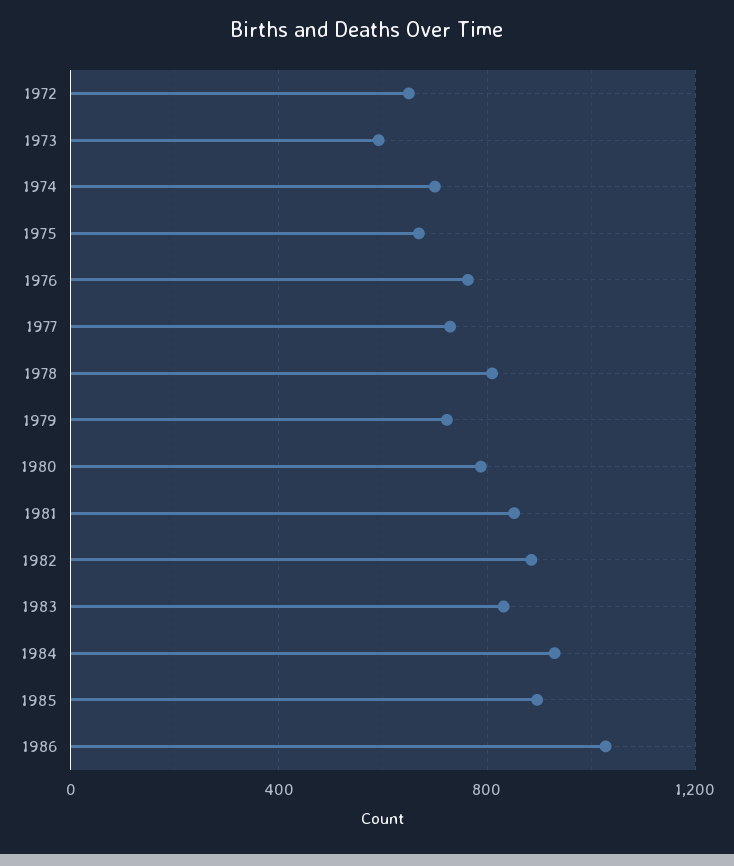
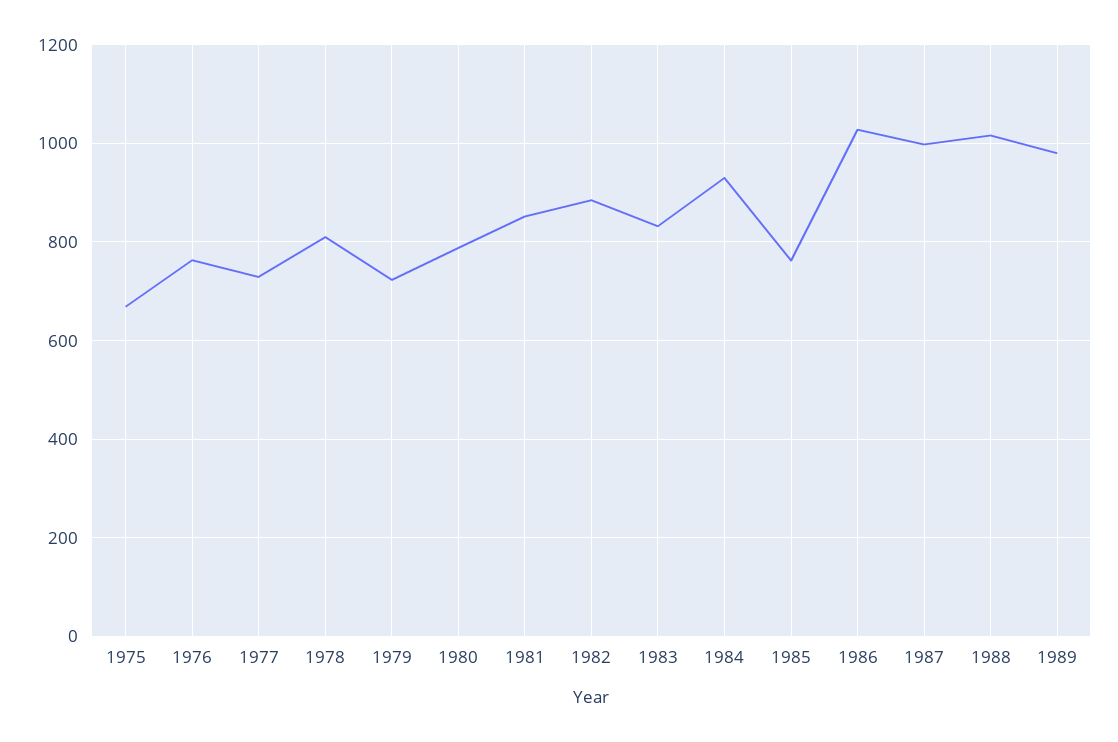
1972: 650 -> none
1973: 600 -> none
1974: 700 -> none
1985: 900 -> 760
1987: none -> 1000
1988: none -> 1020
1989: none -> 980

